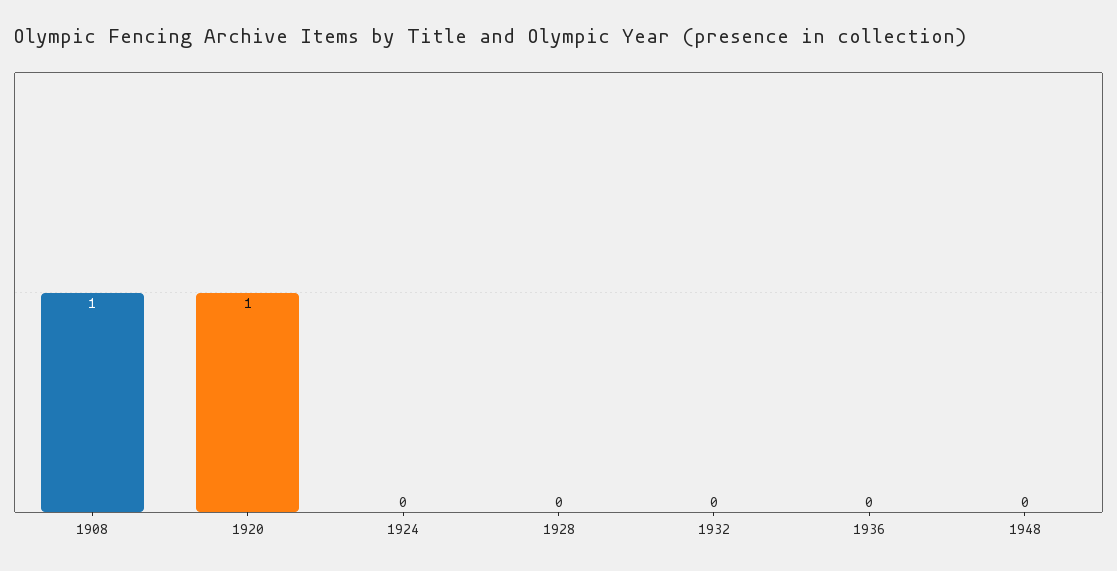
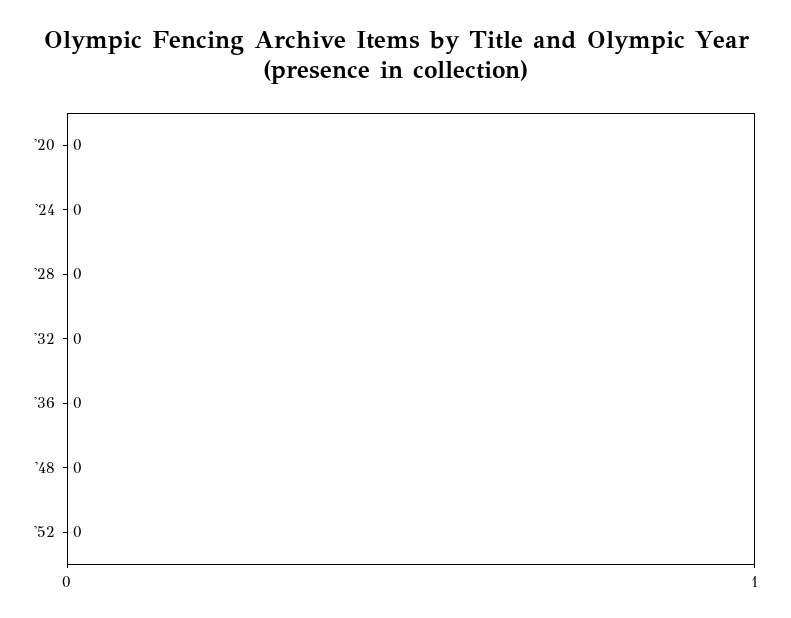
1908: 1 -> none
1920: 1 -> 0
'52: none -> 0

